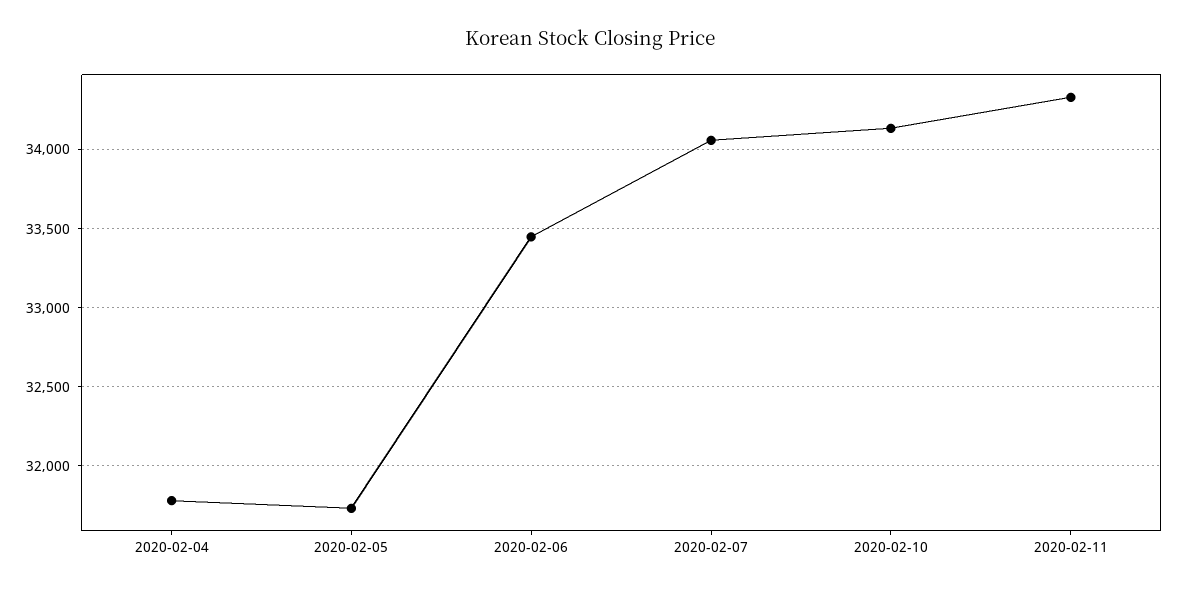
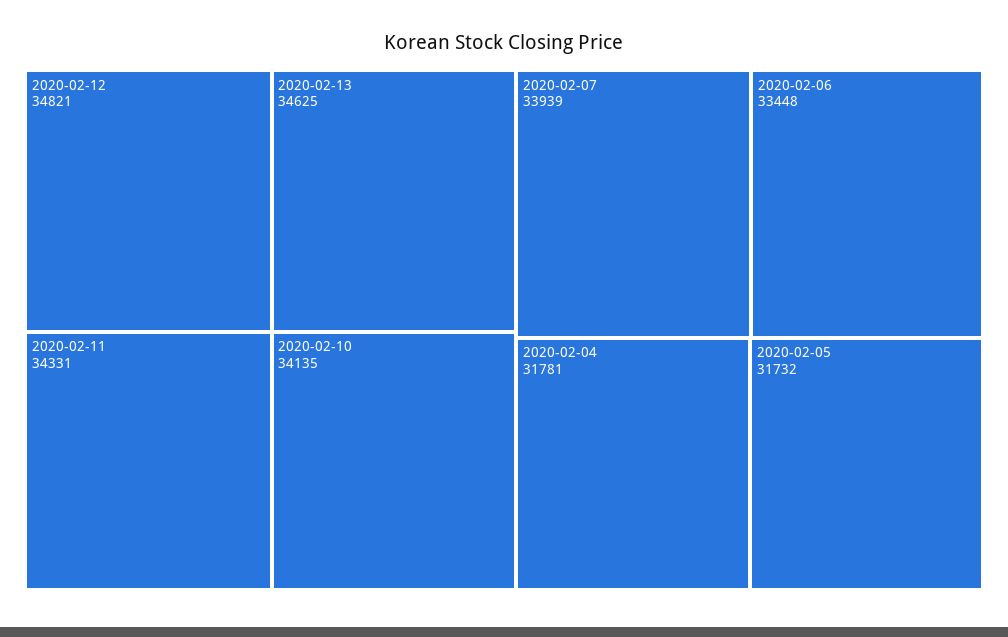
2020-02-07: 34050 -> 33939
2020-02-12: none -> 34821
2020-02-13: none -> 34625

